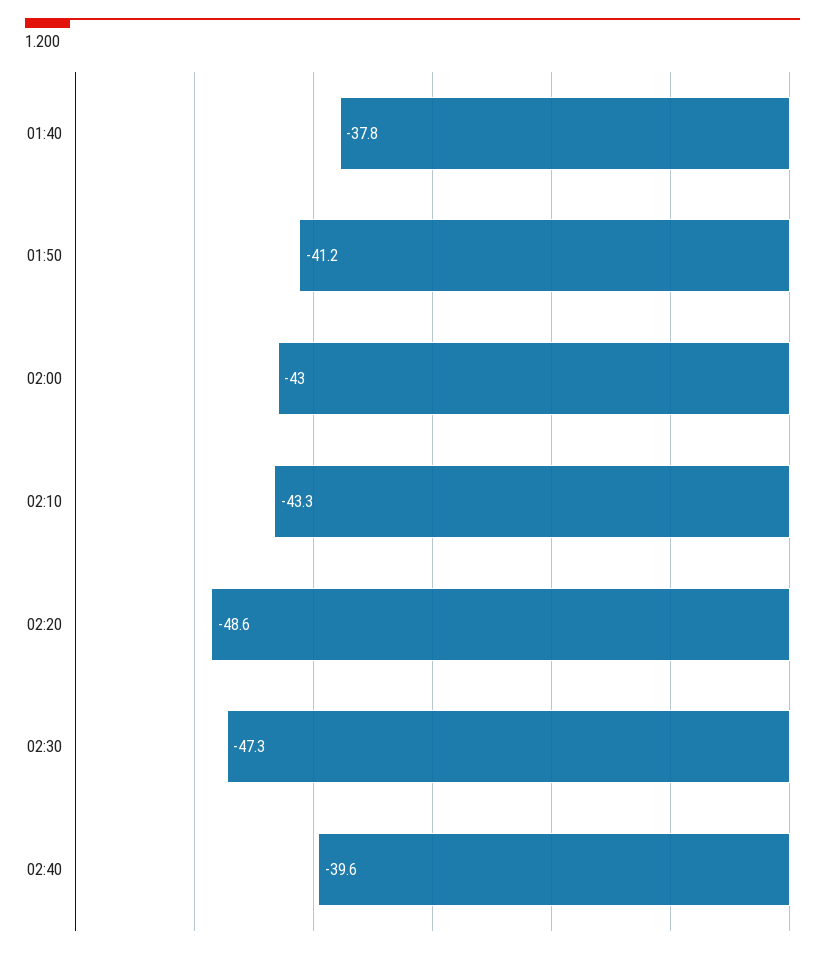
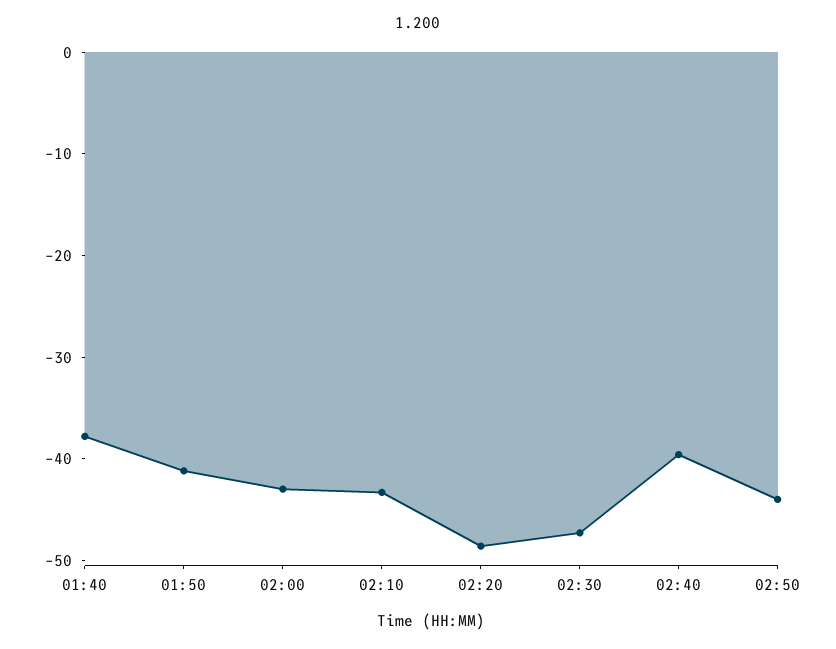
02:50: none -> -44

